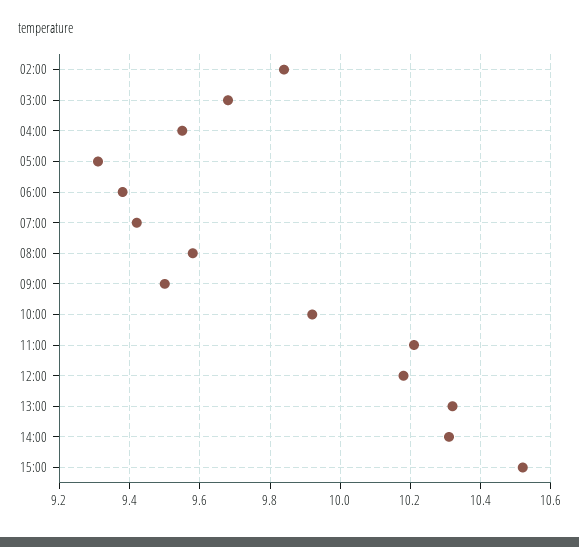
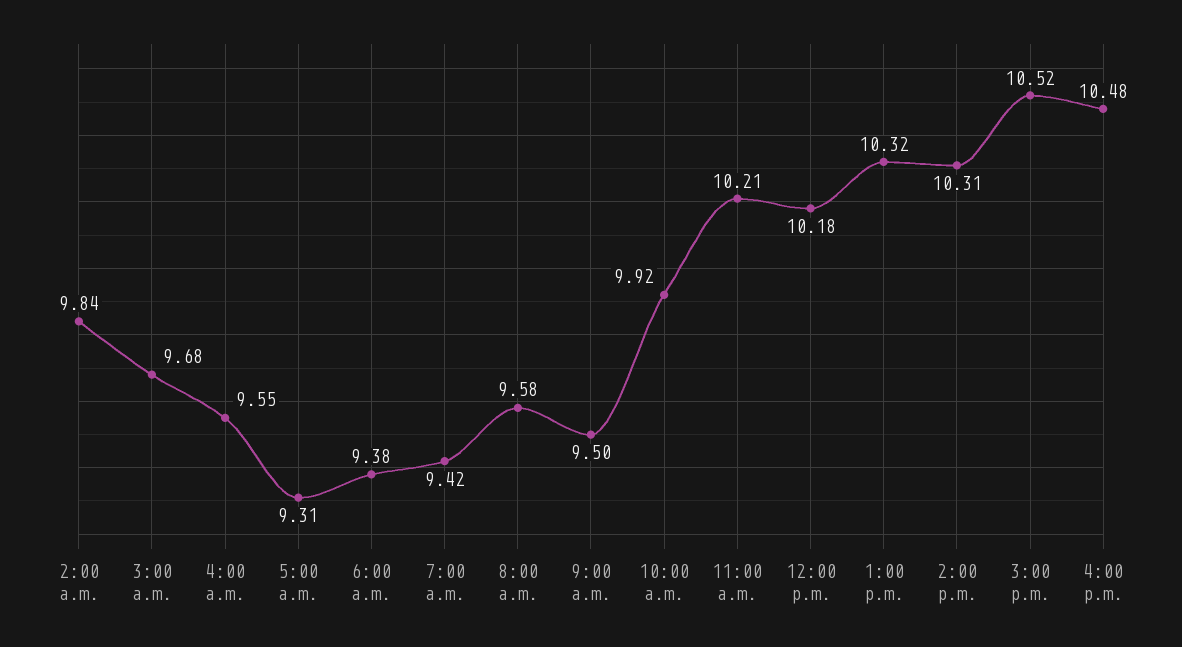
4:00 p.m.: none -> 10.48

